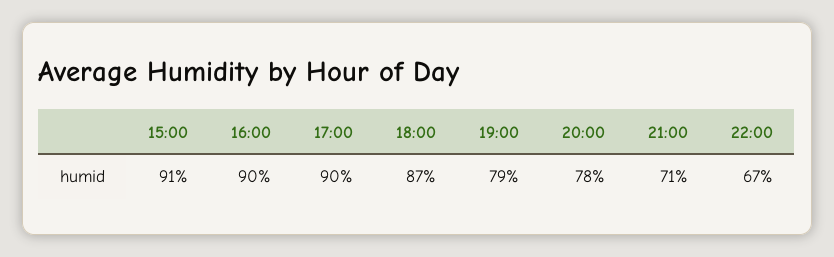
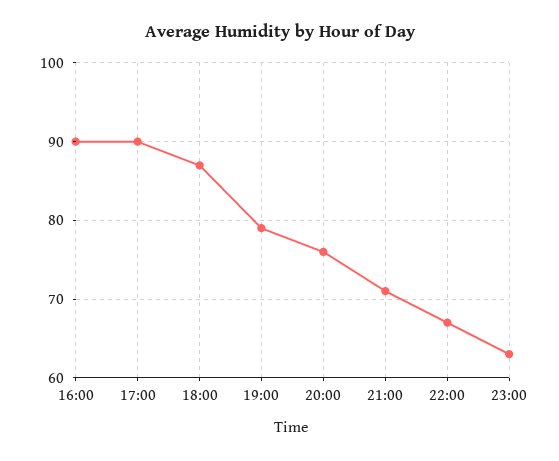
15:00: 91 -> none
20:00: 78 -> 76
23:00: none -> 63

